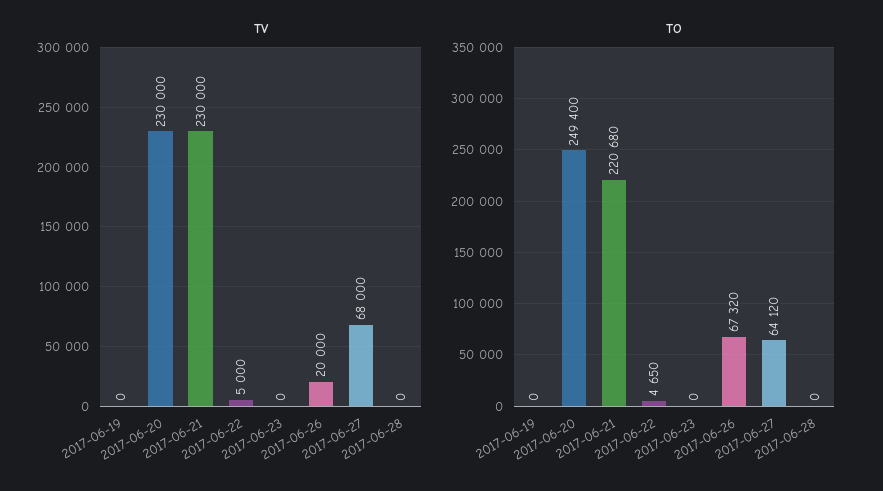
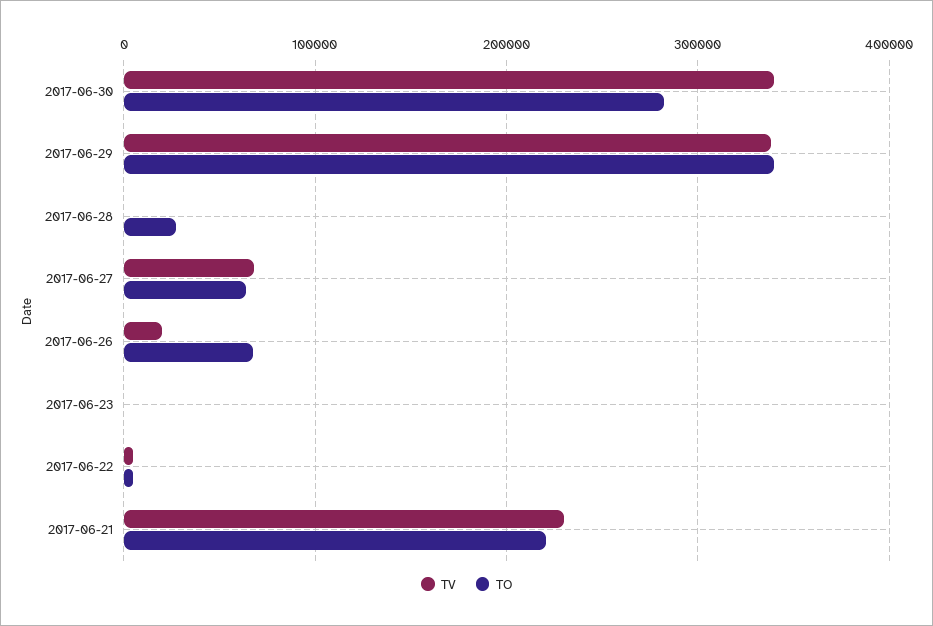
TV, 2017-06-19: 0 -> none
TV, 2017-06-20: 230000 -> none
TO, 2017-06-19: 0 -> none
TO, 2017-06-20: 249400 -> none
TO, 2017-06-28: 0 -> 30000
TV, 2017-06-30: none -> 340000
TO, 2017-06-30: none -> 280000
TV, 2017-06-29: none -> 340000
TO, 2017-06-29: none -> 340000

